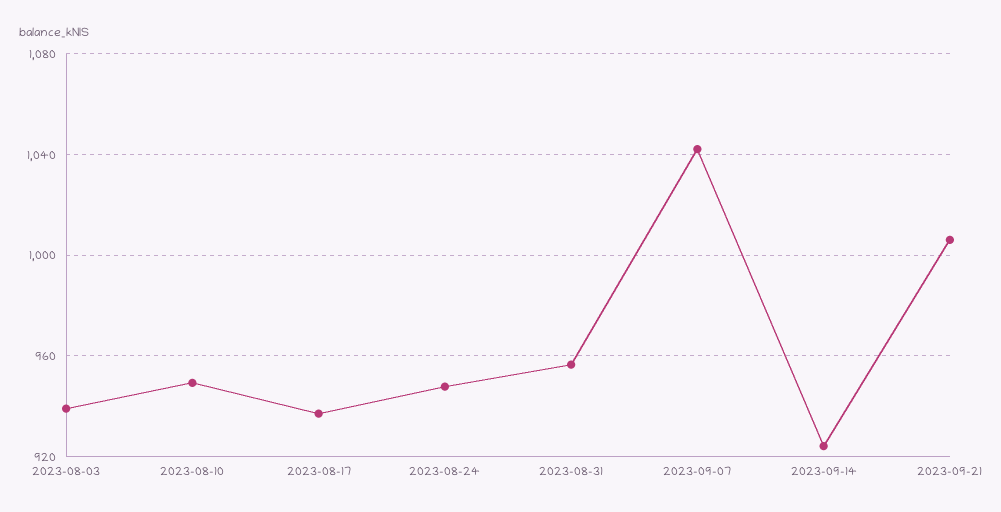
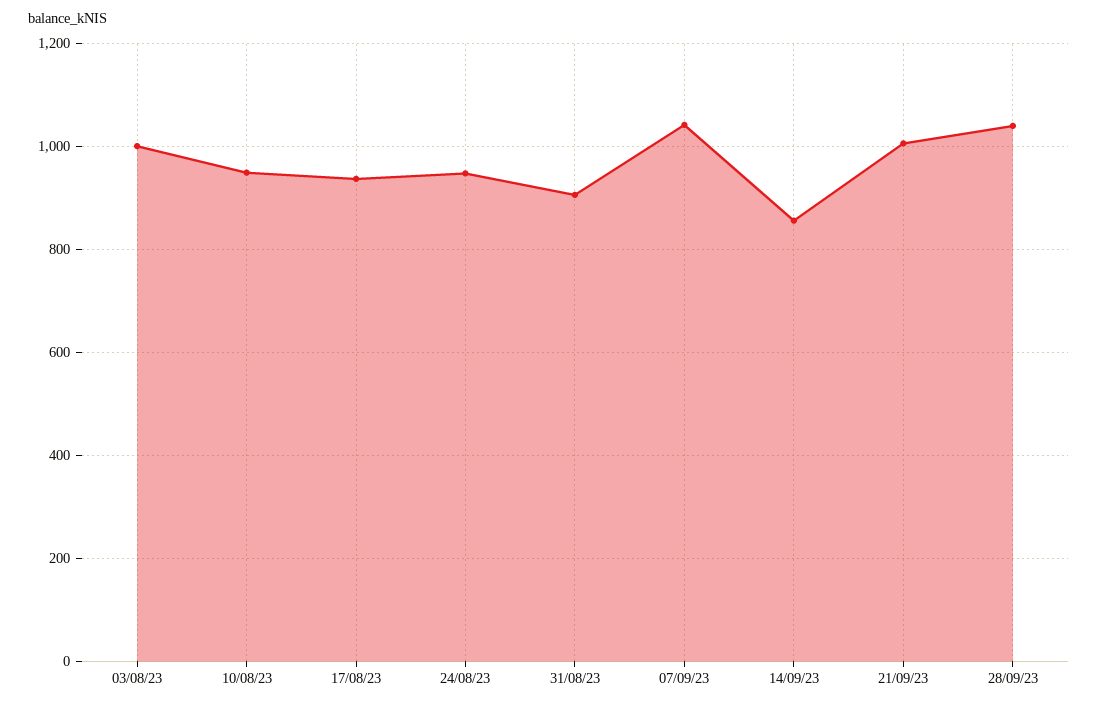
2023-08-03: 940 -> 1000
2023-08-31: 955 -> 900
2023-09-14: 925 -> 860
28/09/23: none -> 1040

